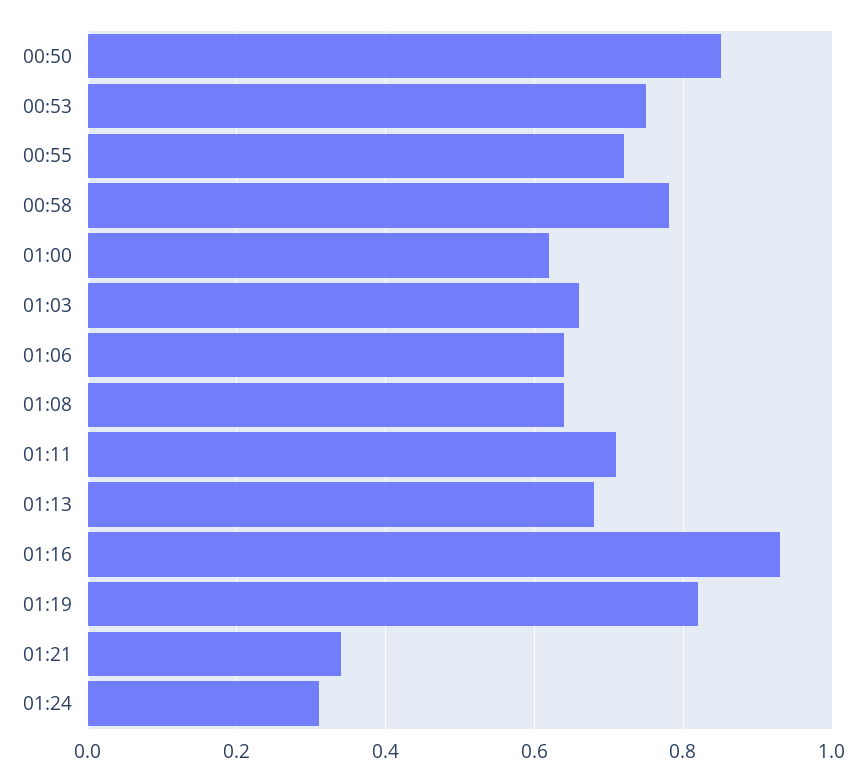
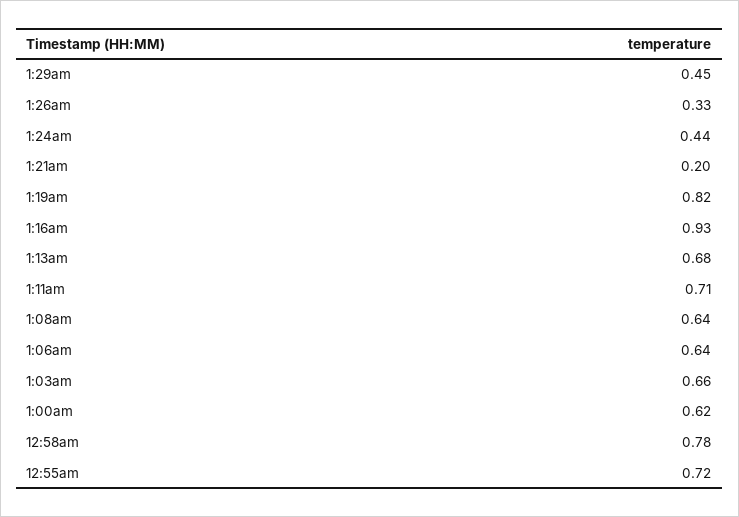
00:50: 0.85 -> none
00:53: 0.75 -> none
01:21: 0.35 -> 0.2
01:24: 0.3 -> 0.44
1:29am: none -> 0.45
1:26am: none -> 0.33

